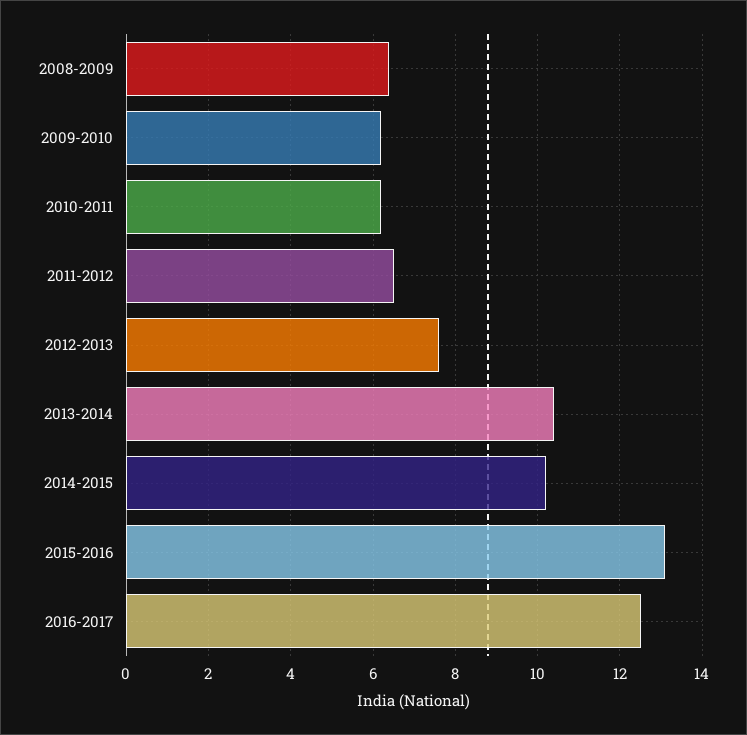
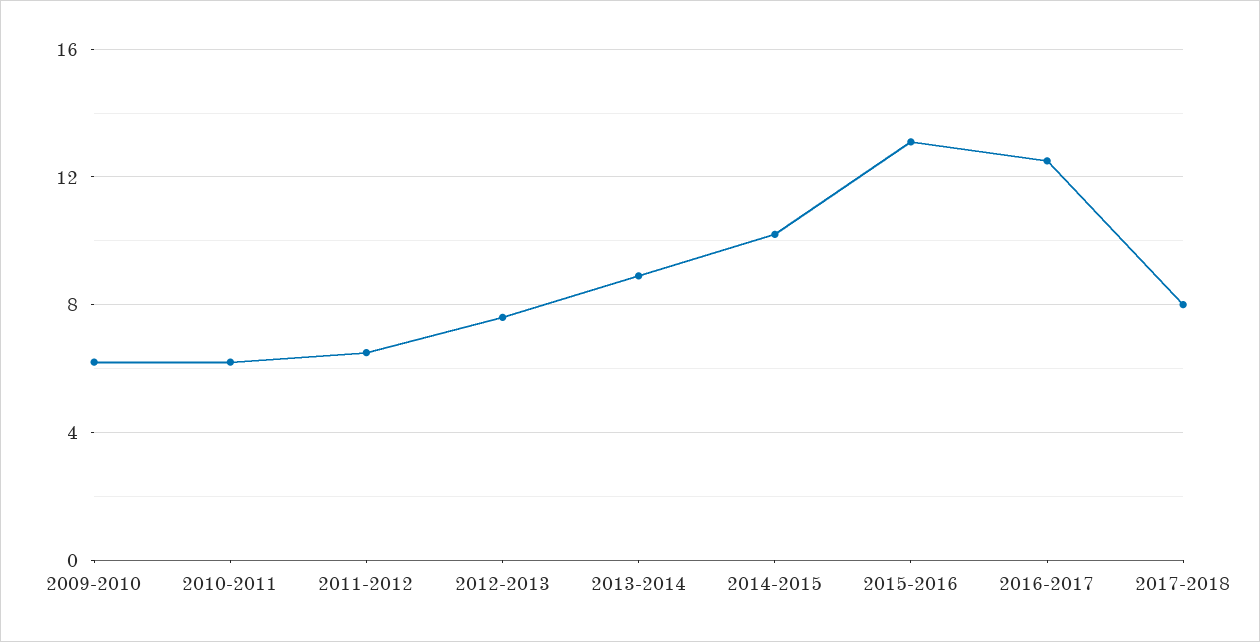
2008-2009: 6.5 -> none
2013-2014: 10.5 -> 9
2017-2018: none -> 8

